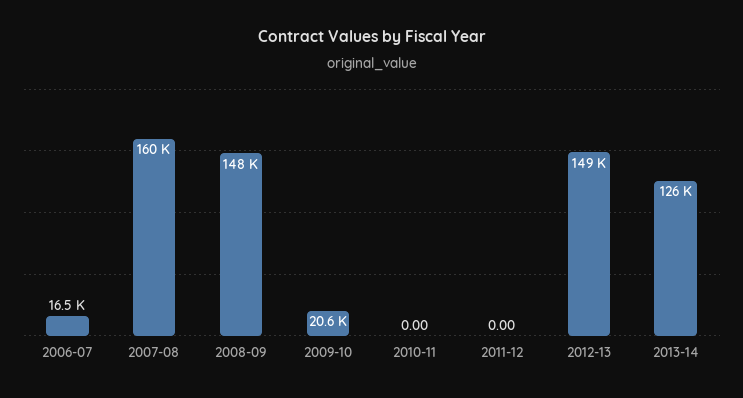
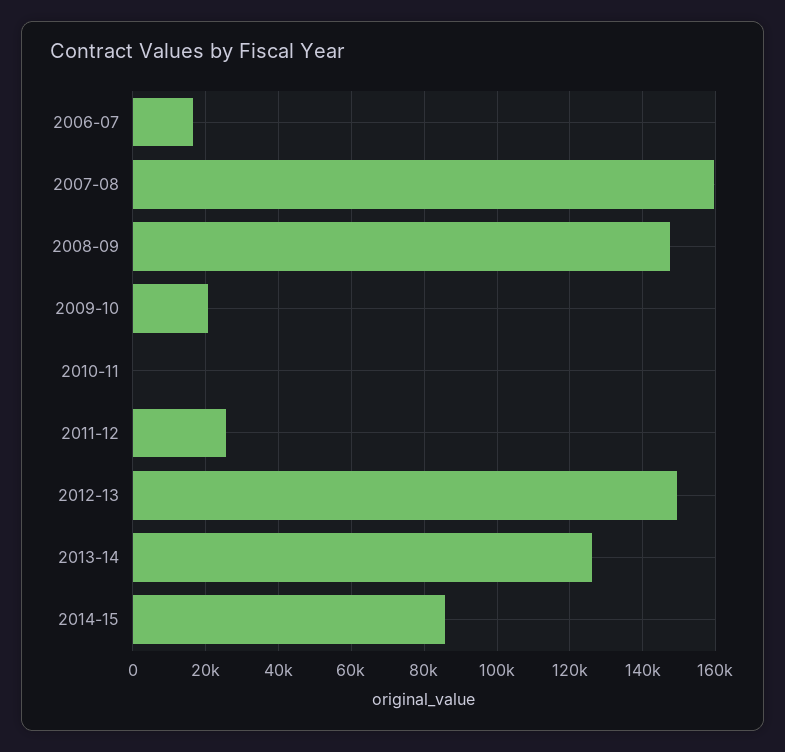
2011-12: 0 -> 26000
2014-15: none -> 86000

